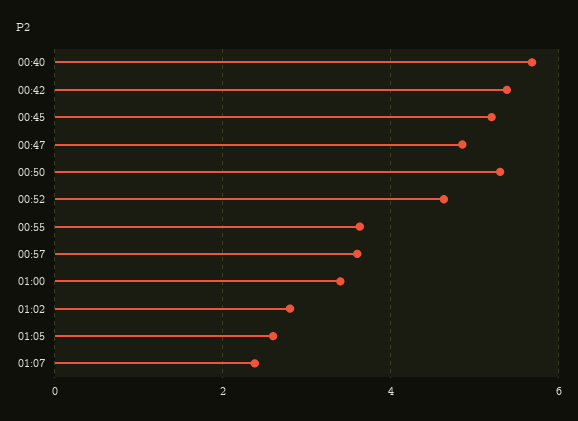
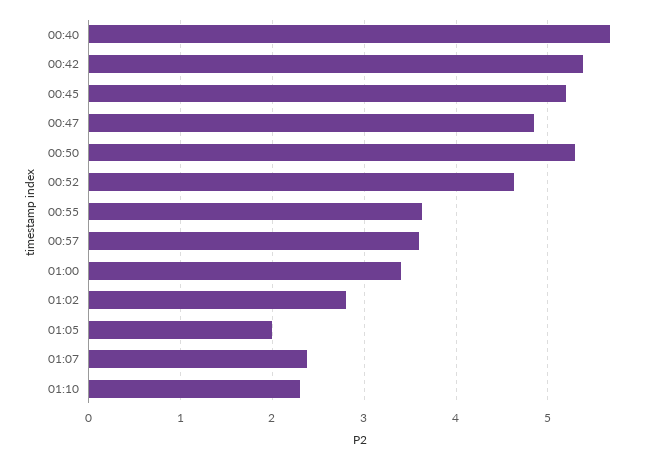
01:05: 2.6 -> 2
01:10: none -> 2.3

